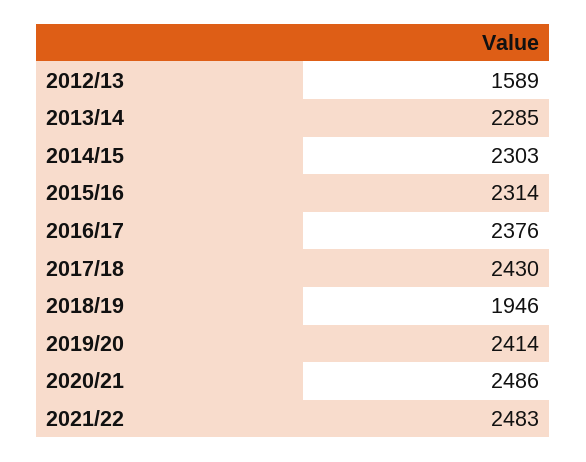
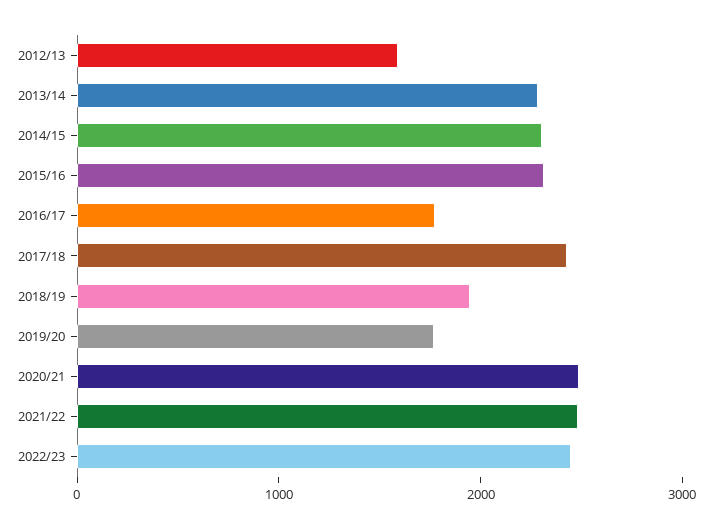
2016/17: 2376 -> 1800
2019/20: 2414 -> 1800
2022/23: none -> 2400

